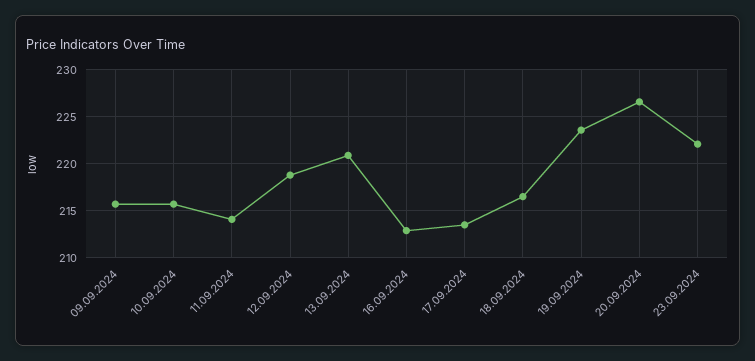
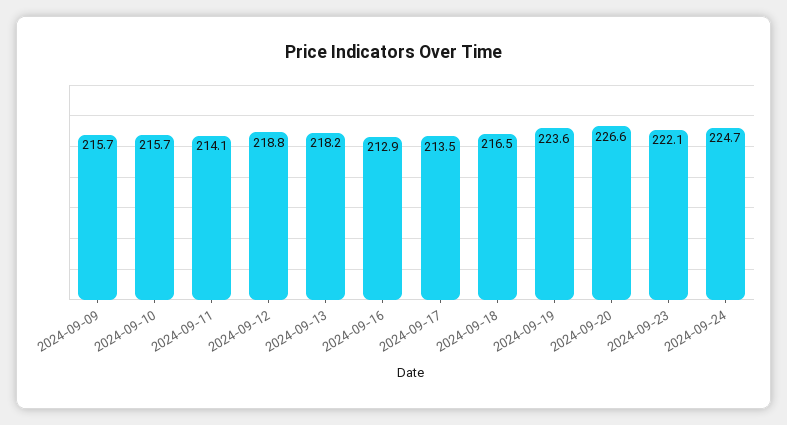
13.09.2024: 221 -> 218.2
2024-09-24: none -> 224.7

